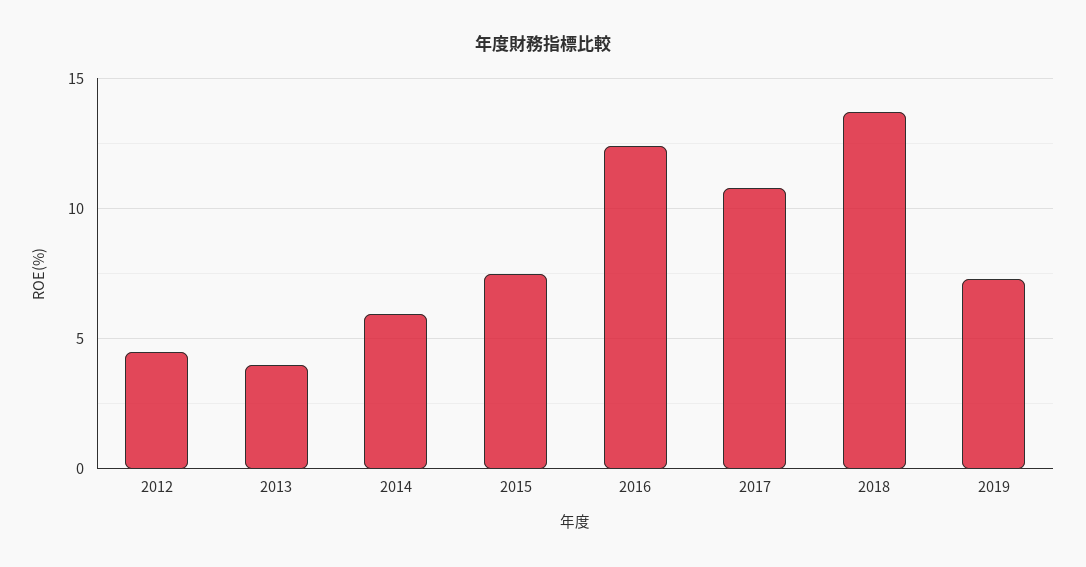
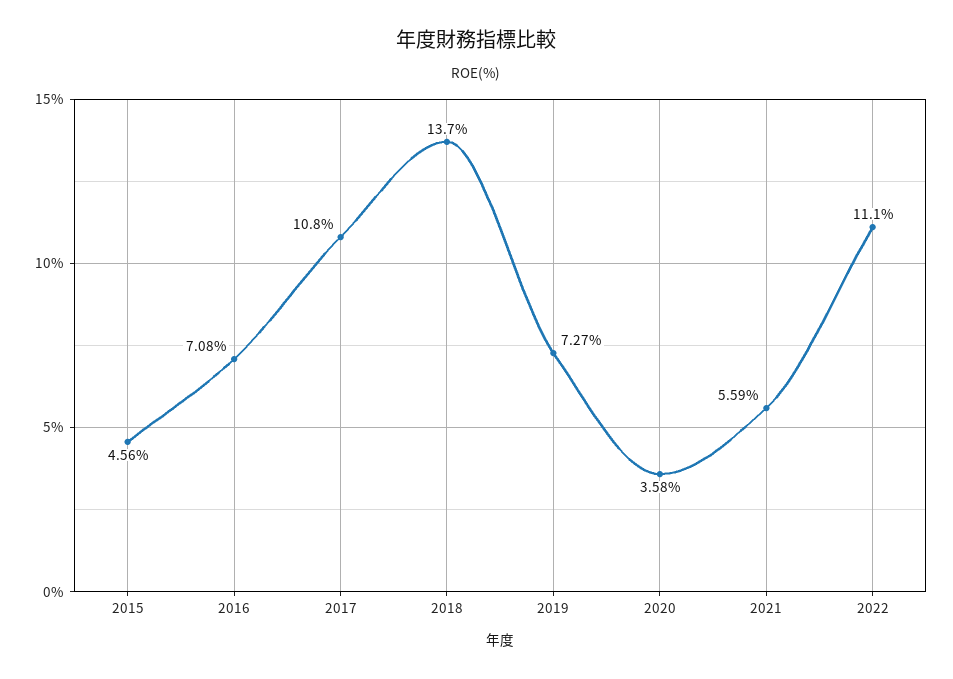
2012: 4.5 -> none
2013: 4 -> none
2014: 6 -> none
2015: 7.5 -> 4.56
2016: 12.5 -> 7.08
2020: none -> 3.58
2021: none -> 5.59
2022: none -> 11.1

